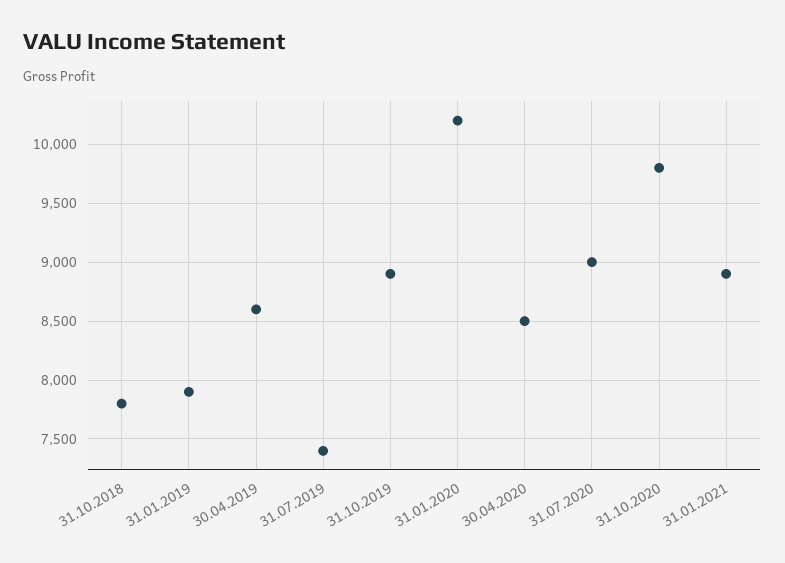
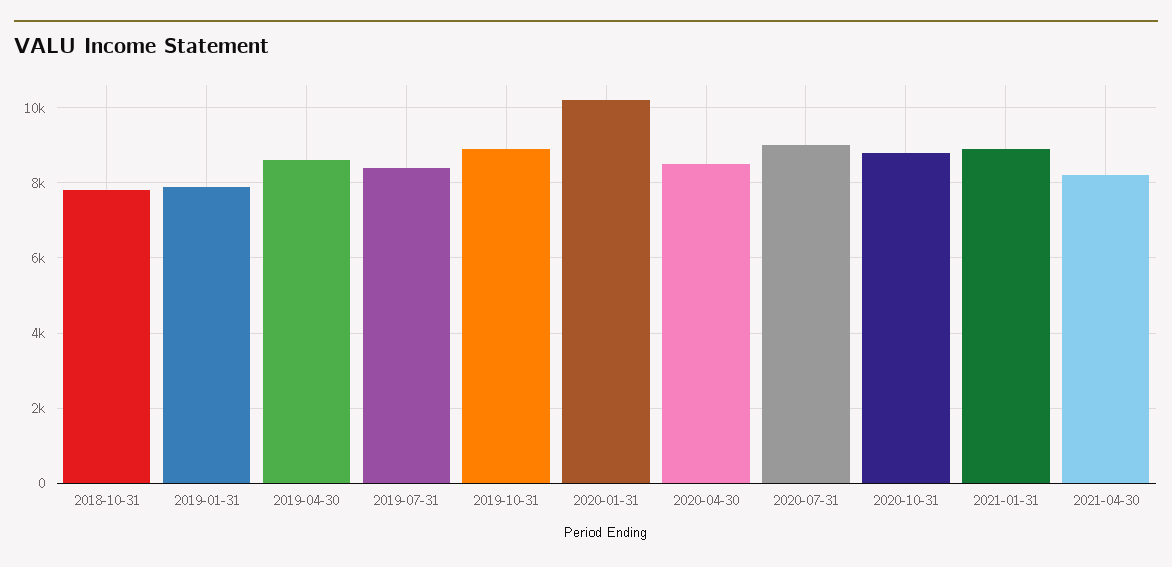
31.07.2019: 7400 -> 8400
31.10.2020: 9800 -> 8800
2021-04-30: none -> 8200

